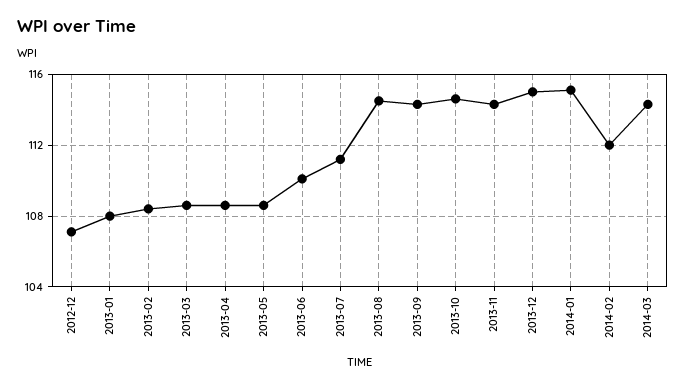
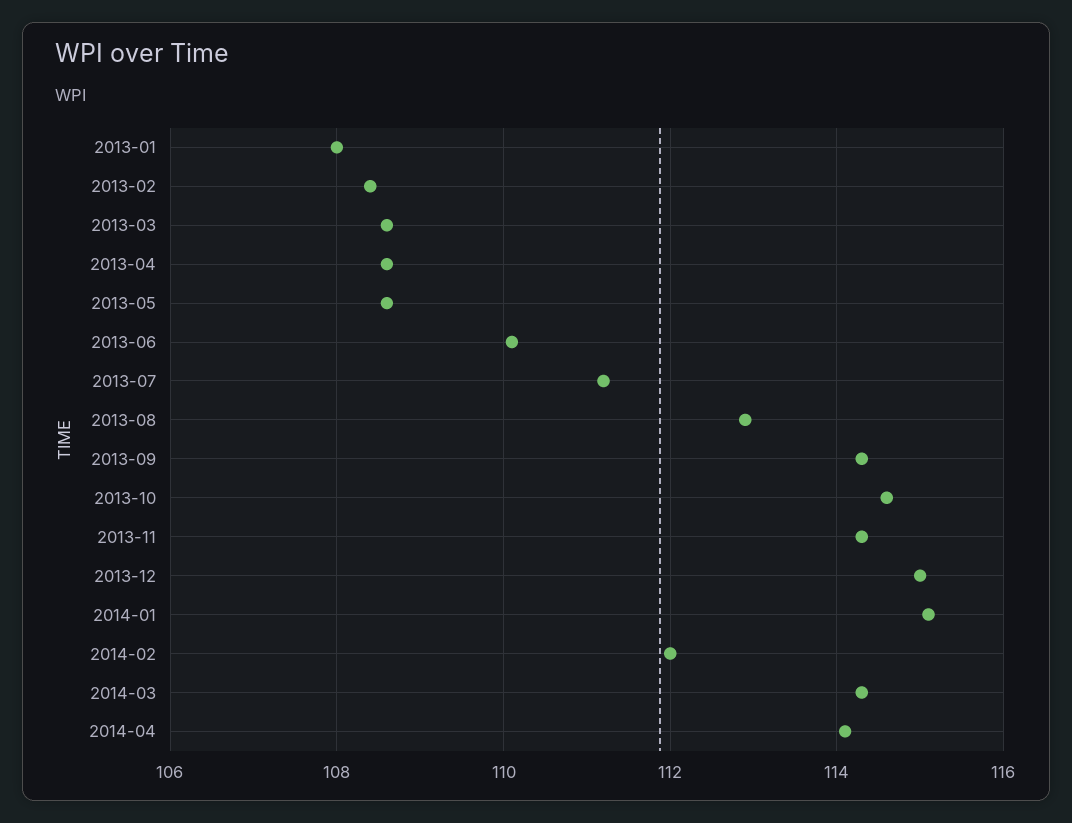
2012-12: 107 -> none
2013-08: 114.5 -> 113
2014-04: none -> 114

